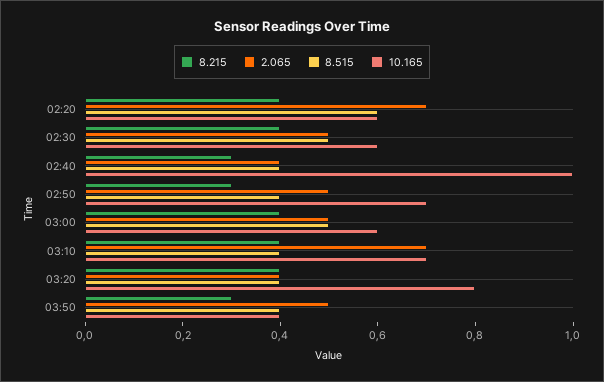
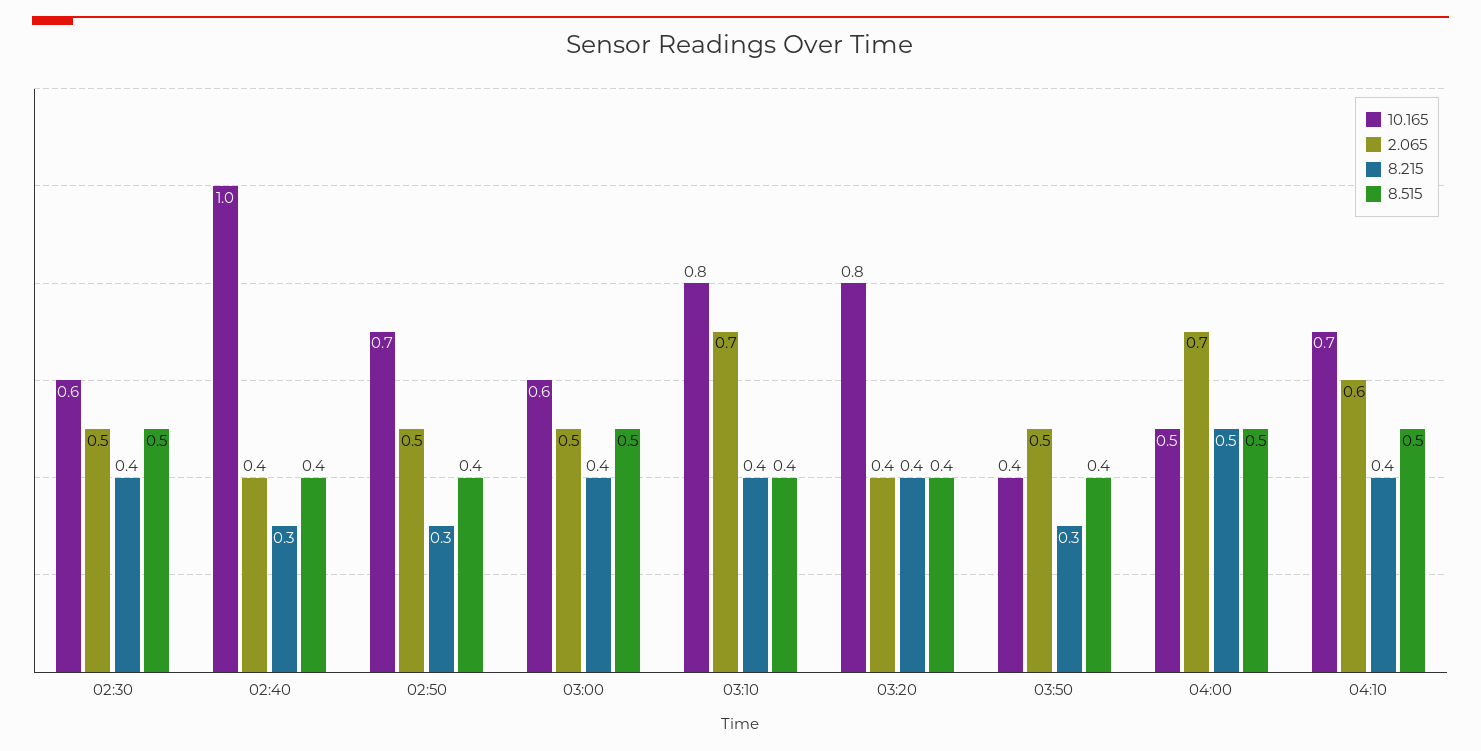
8.215, 02:20: 0.4 -> none
2.065, 02:20: 0.7 -> none
8.515, 02:20: 0.6 -> none
10.165, 02:20: 0.6 -> none
10.165, 03:10: 0.7 -> 0.8
10.165, 04:00: none -> 0.5
2.065, 04:00: none -> 0.7
8.215, 04:00: none -> 0.5
8.515, 04:00: none -> 0.5
10.165, 04:10: none -> 0.7
2.065, 04:10: none -> 0.6
8.215, 04:10: none -> 0.4
8.515, 04:10: none -> 0.5

